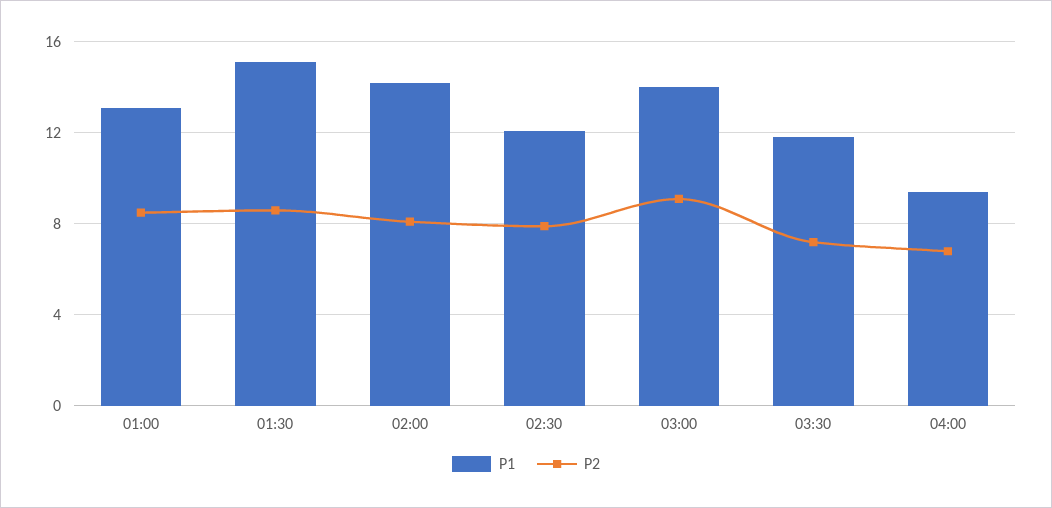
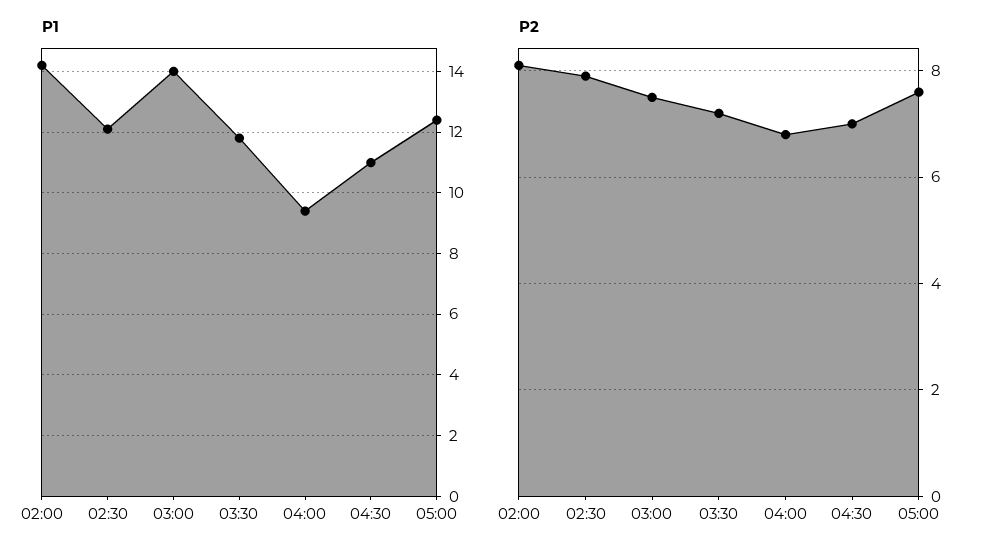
P1, 01:00: 13 -> none
P2, 01:00: 8.5 -> none
P1, 01:30: 15 -> none
P2, 01:30: 8.5 -> none
P2, 03:00: 9 -> 7.5
P1, 04:30: none -> 11
P1, 05:00: none -> 12.5
P2, 04:30: none -> 7
P2, 05:00: none -> 7.5

